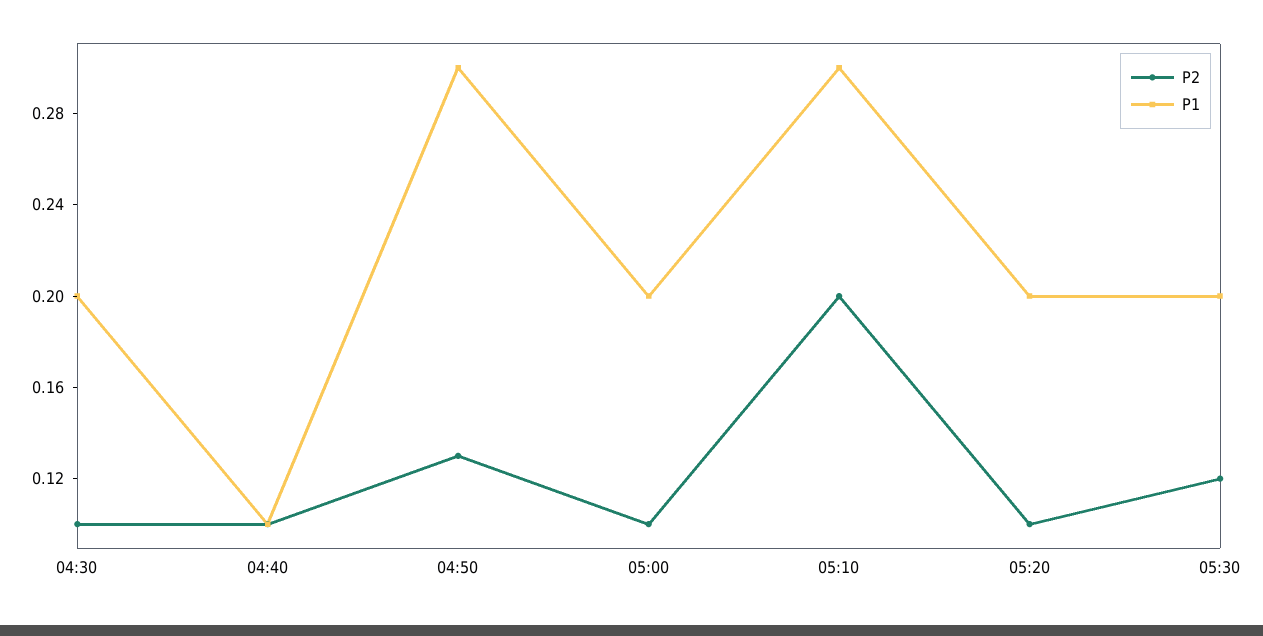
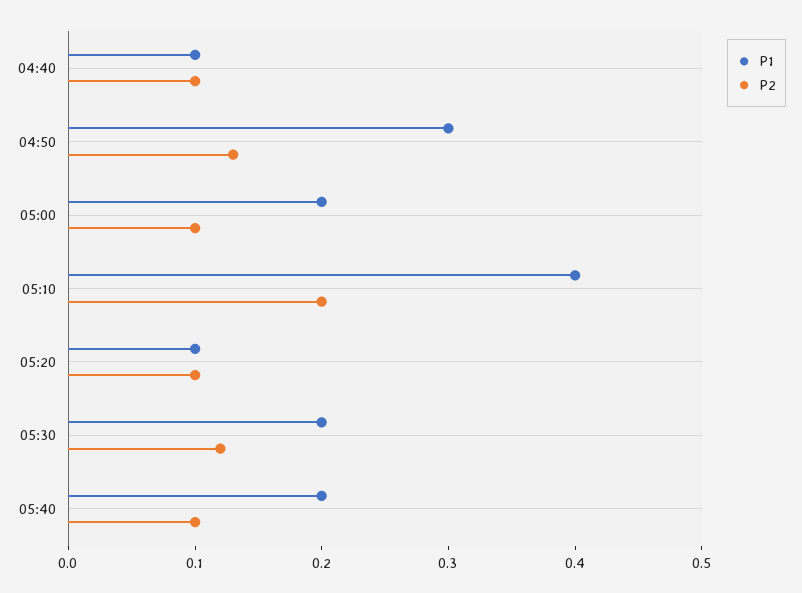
P2, 04:30: 0.1 -> none
P1, 04:30: 0.2 -> none
P1, 05:10: 0.3 -> 0.4
P1, 05:20: 0.2 -> 0.1
P1, 05:40: none -> 0.2
P2, 05:40: none -> 0.1

